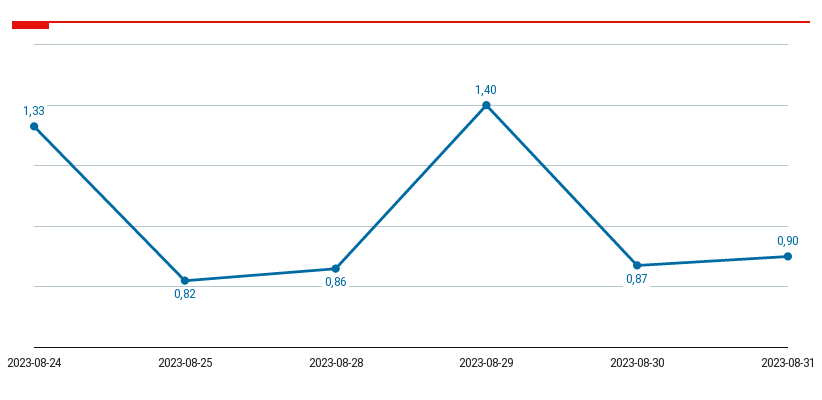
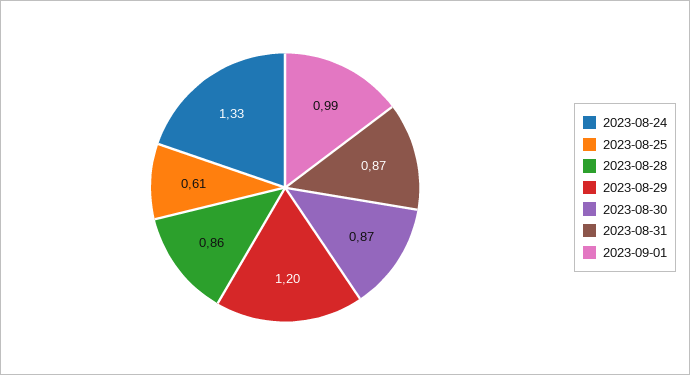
2023-08-25: 0.82 -> 0.61
2023-08-29: 1.4 -> 1.2
2023-08-31: 0.9 -> 0.87
2023-09-01: none -> 0.99

